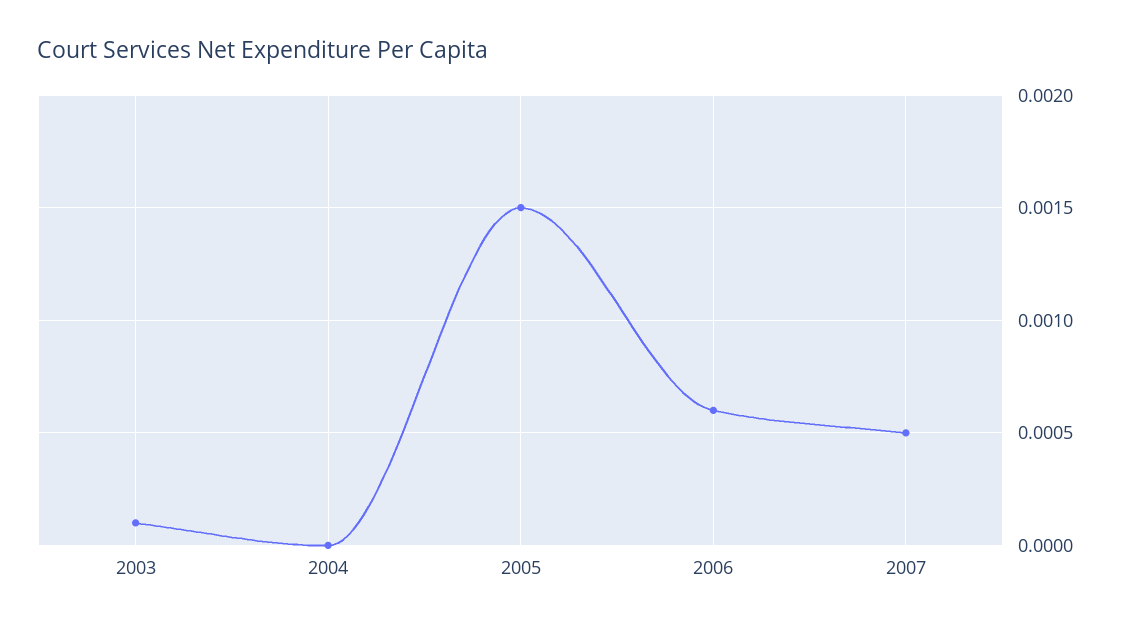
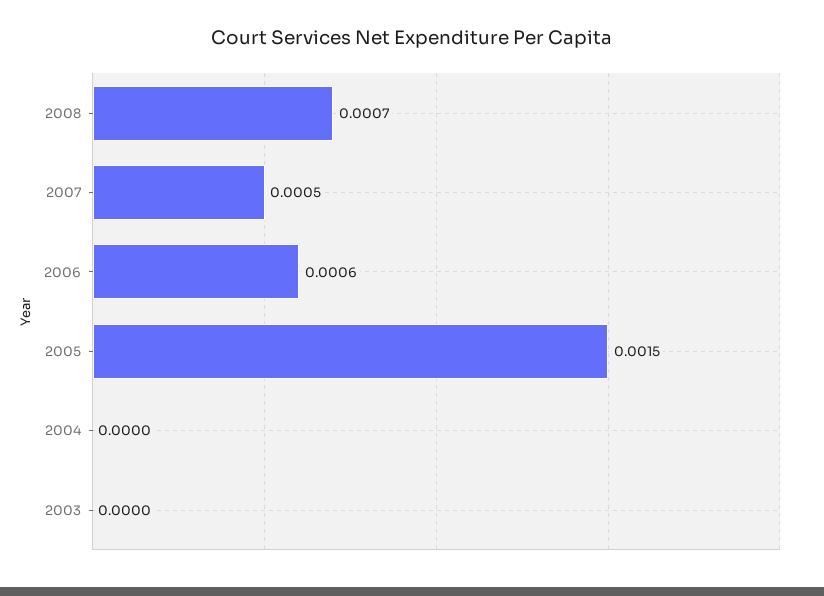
2003: 0.0001 -> 0
2008: none -> 0.0007

